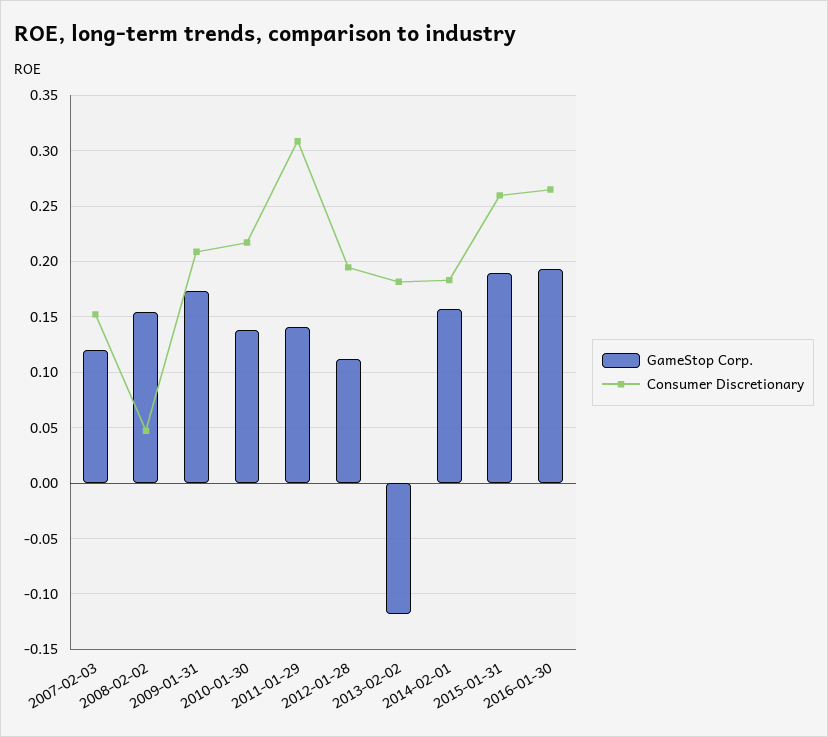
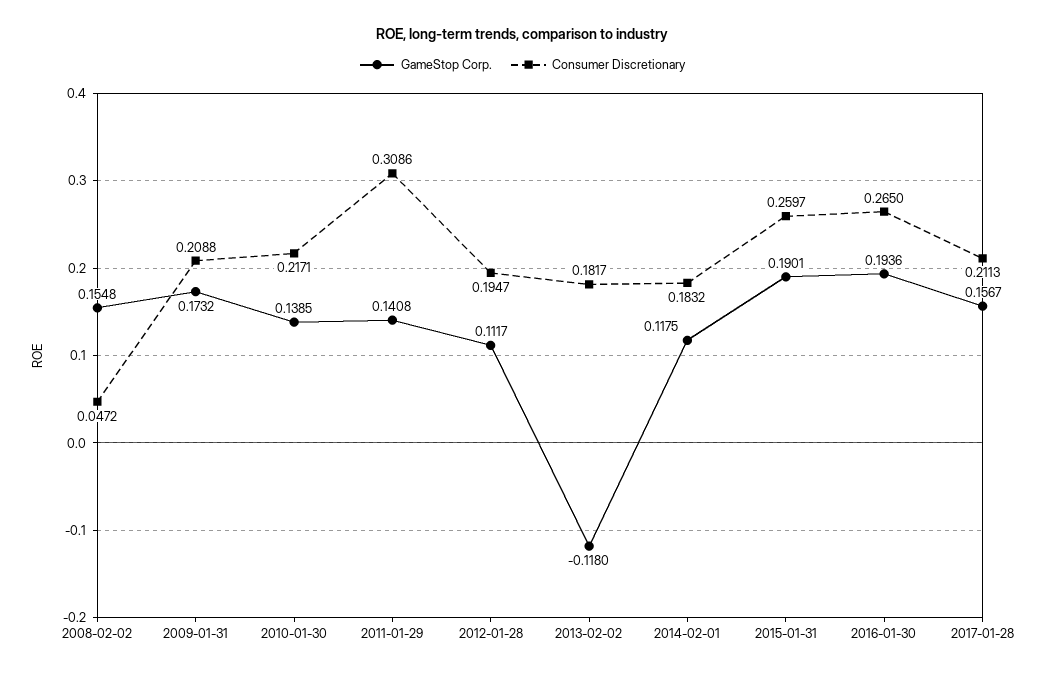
GameStop Corp., 2007-02-03: 0.12 -> none
Consumer Discretionary, 2007-02-03: 0.15 -> none
GameStop Corp., 2014-02-01: 0.16 -> 0.1175
GameStop Corp., 2017-01-28: none -> 0.1567
Consumer Discretionary, 2017-01-28: none -> 0.2113

